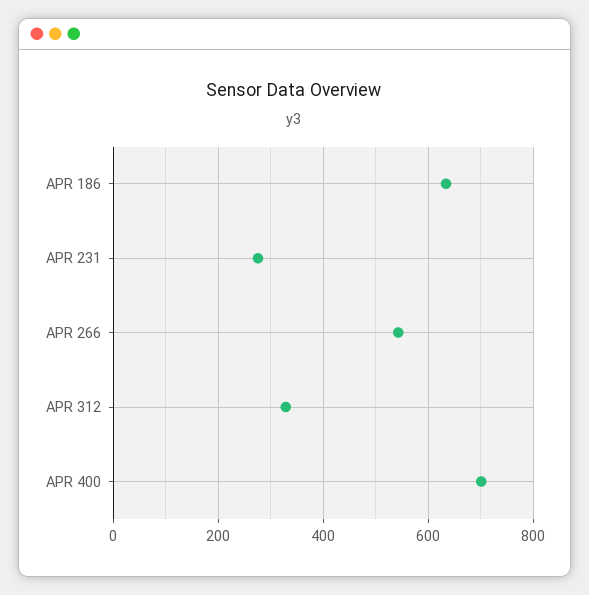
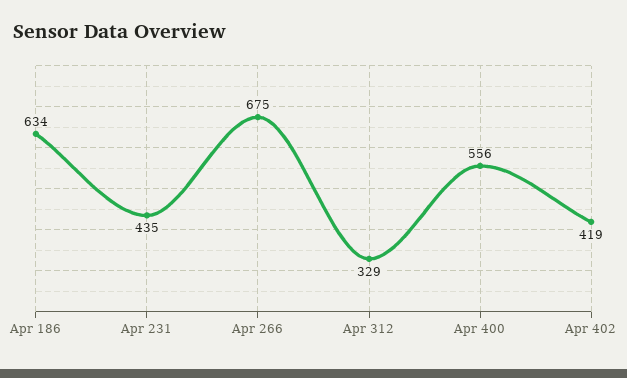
APR 231: 280 -> 435
APR 266: 540 -> 675
APR 400: 700 -> 556
Apr 402: none -> 419

